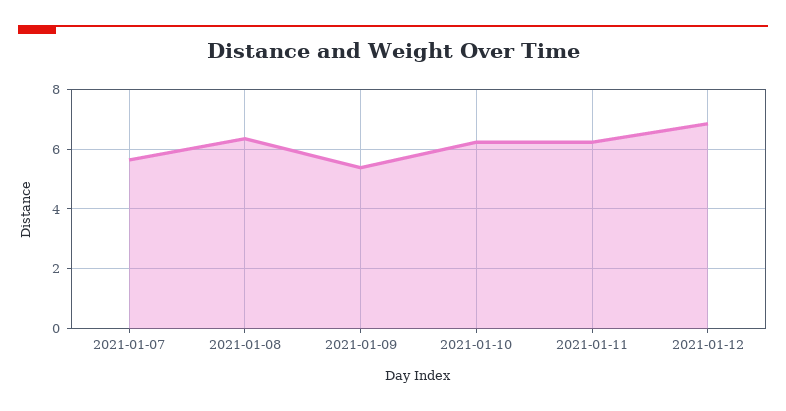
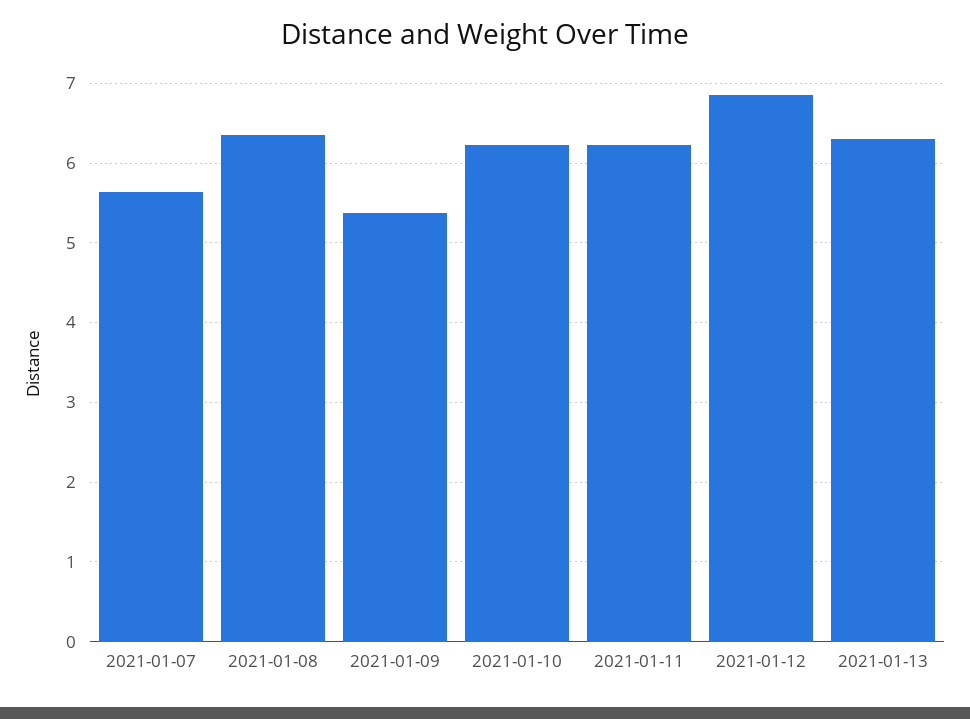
2021-01-13: none -> 6.3

